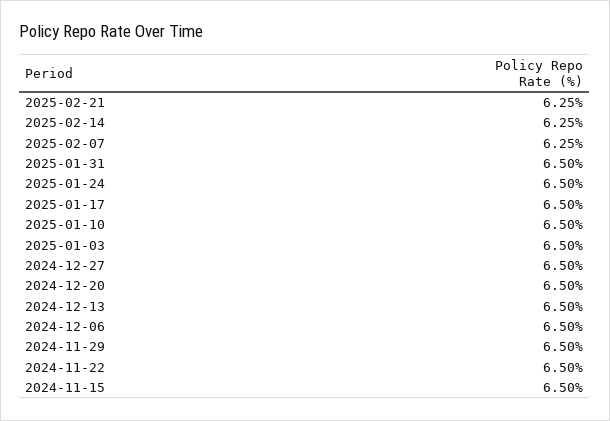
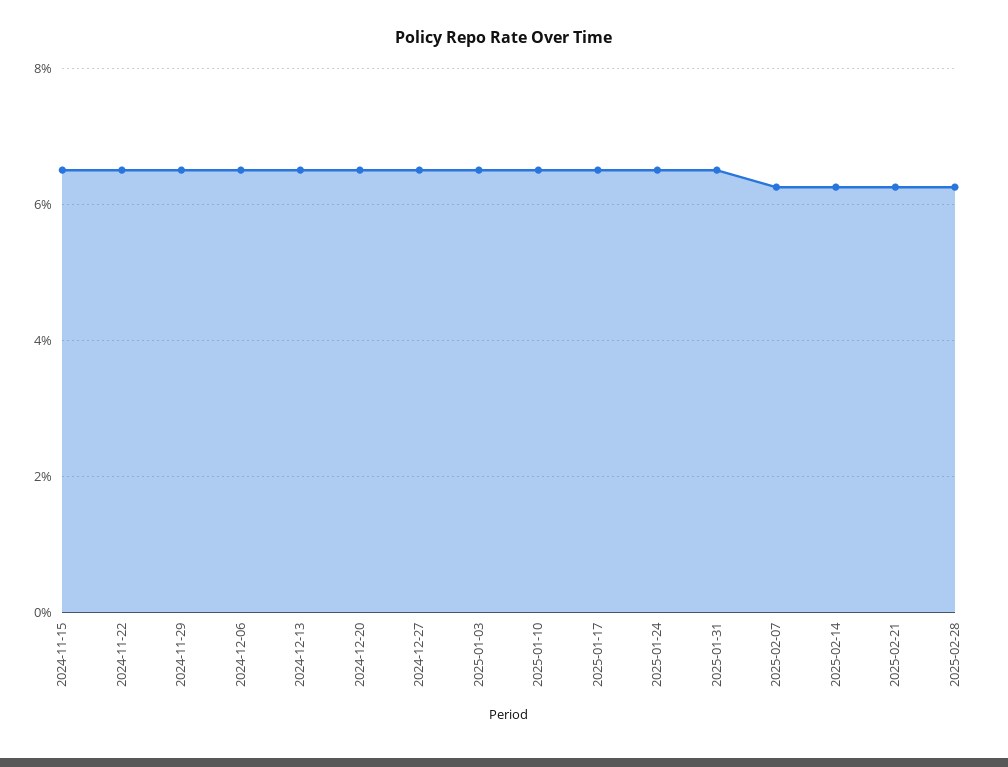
2025-02-28: none -> 6.2

